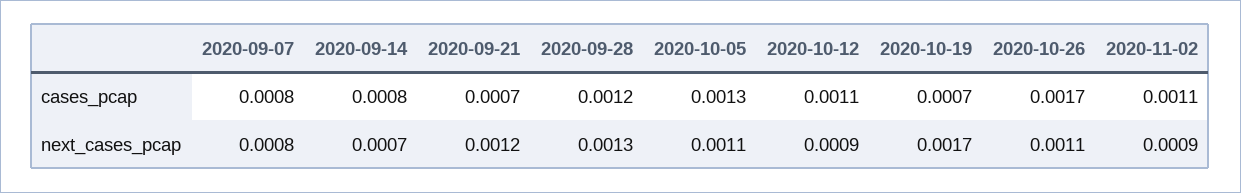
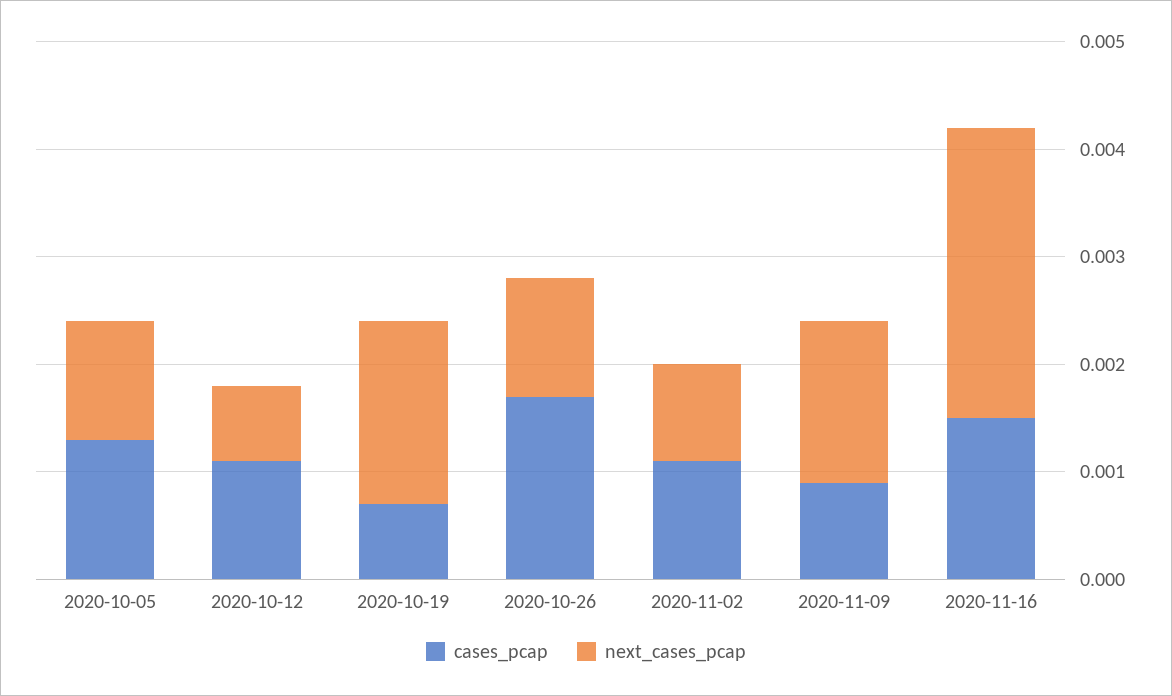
cases_pcap, 2020-09-07: 0.0008 -> none
cases_pcap, 2020-09-14: 0.0008 -> none
cases_pcap, 2020-09-21: 0.0007 -> none
cases_pcap, 2020-09-28: 0.0012 -> none
next_cases_pcap, 2020-09-07: 0.0008 -> none
next_cases_pcap, 2020-09-14: 0.0007 -> none
next_cases_pcap, 2020-09-21: 0.0012 -> none
next_cases_pcap, 2020-09-28: 0.0013 -> none
next_cases_pcap, 2020-10-12: 0.0009 -> 0.0007
cases_pcap, 2020-11-09: none -> 0.0009
next_cases_pcap, 2020-11-09: none -> 0.0015
cases_pcap, 2020-11-16: none -> 0.0015
next_cases_pcap, 2020-11-16: none -> 0.0027

